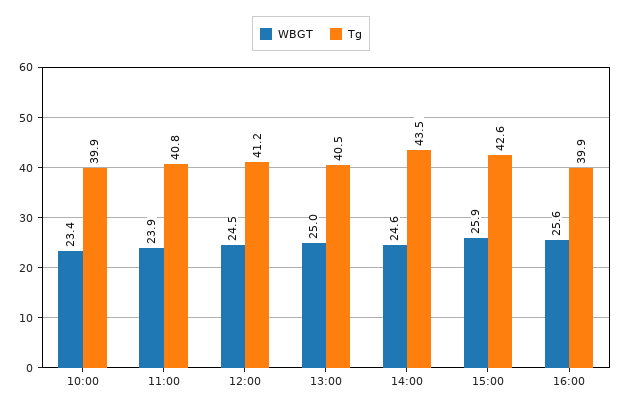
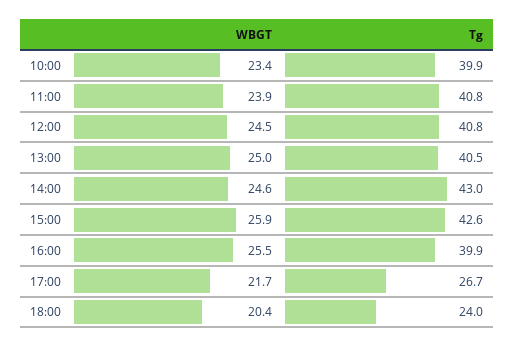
Tg, 12:00: 41.2 -> 40.8
Tg, 14:00: 43.5 -> 43
WBGT, 16:00: 25.6 -> 25.5
WBGT, 17:00: none -> 21.7
Tg, 17:00: none -> 26.7
WBGT, 18:00: none -> 20.4
Tg, 18:00: none -> 24

